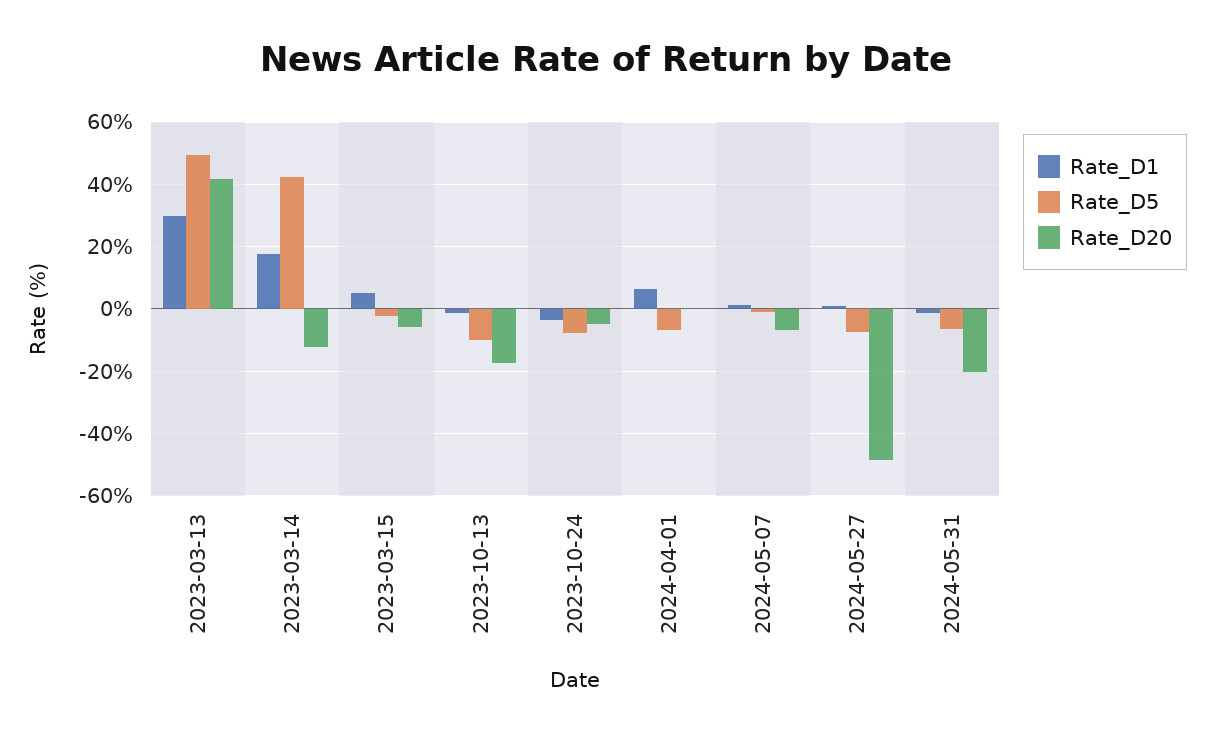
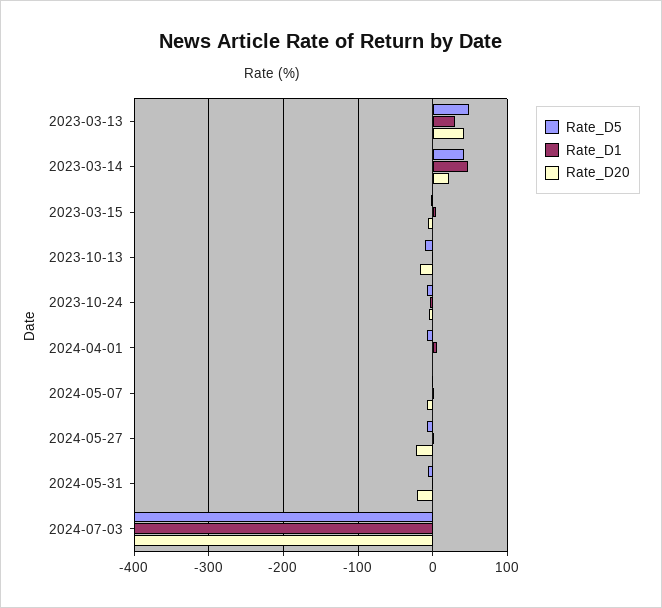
Rate_D1, 2023-03-14: 18 -> 50
Rate_D20, 2023-03-14: -12 -> 20
Rate_D20, 2024-05-27: -48 -> -20
Rate_D5, 2024-07-03: none -> -400
Rate_D1, 2024-07-03: none -> -400
Rate_D20, 2024-07-03: none -> -400

